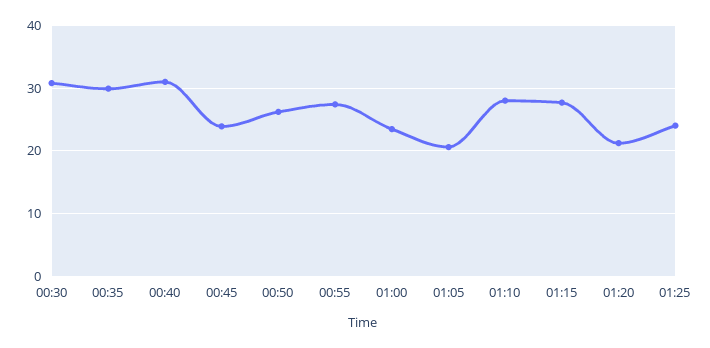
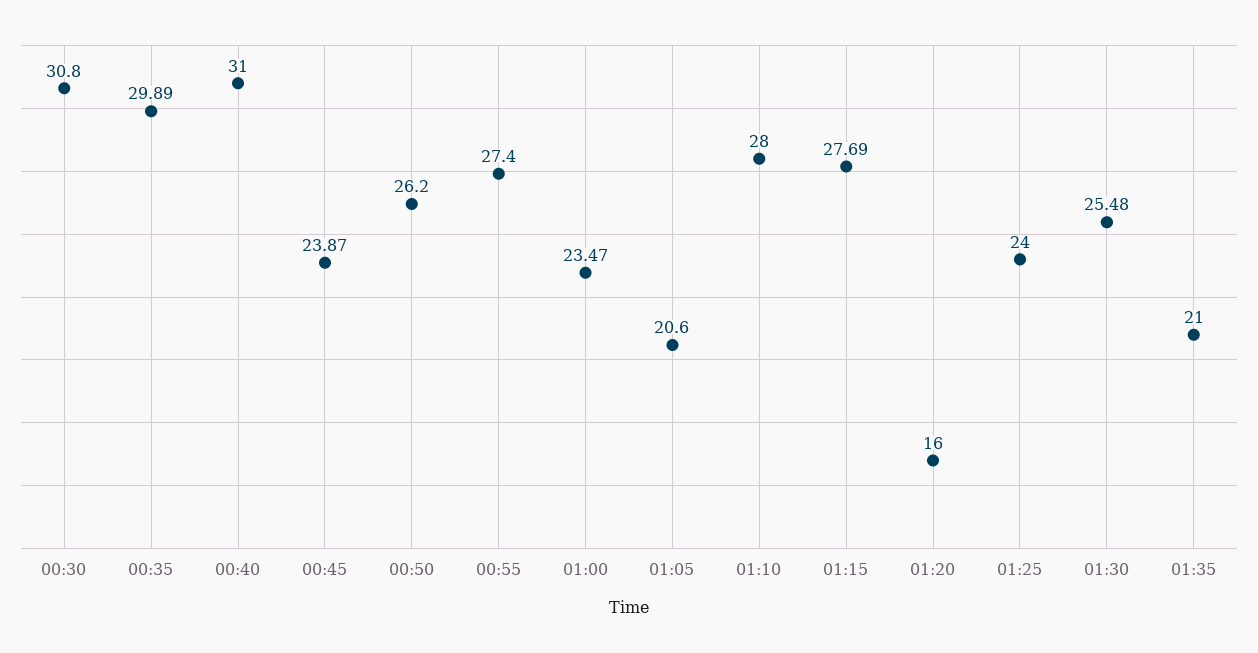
01:20: 21 -> 16
01:30: none -> 25.48
01:35: none -> 21

